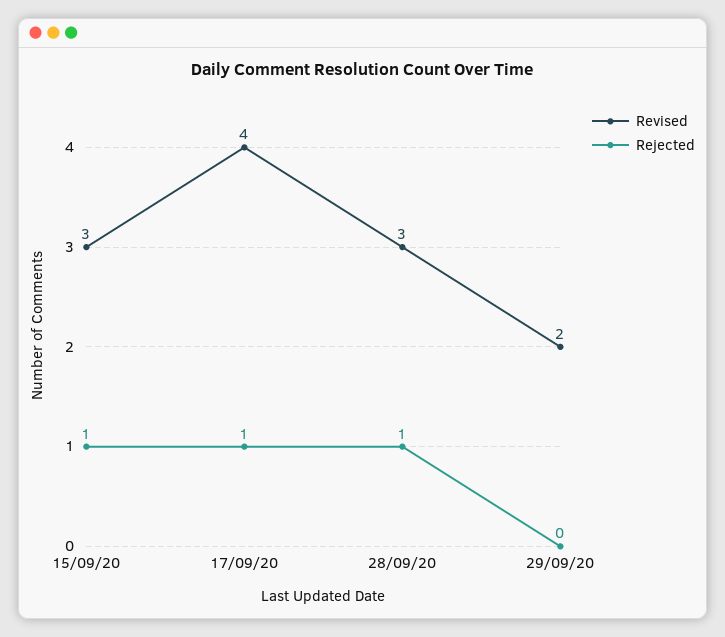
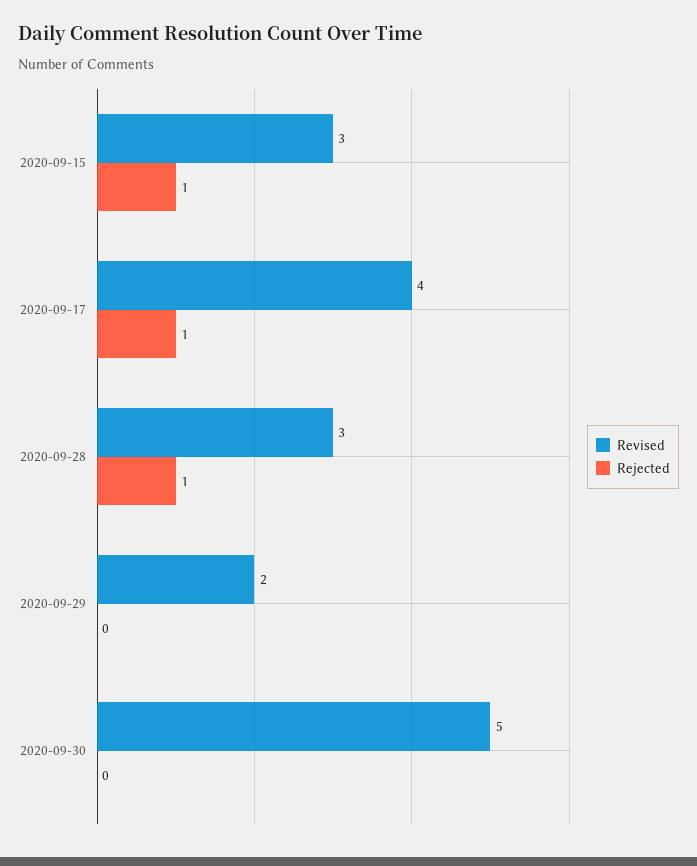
Revised, 2020-09-30: none -> 5
Rejected, 2020-09-30: none -> 0

